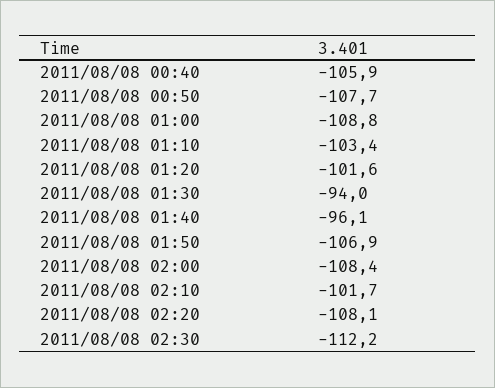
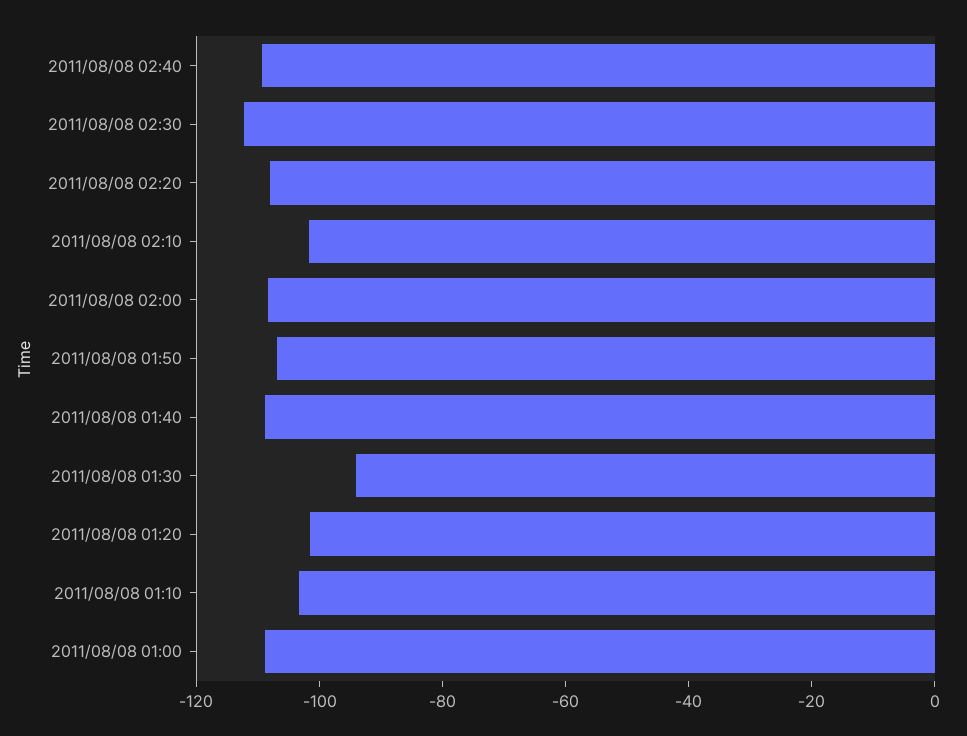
2011/08/08 00:40: -105.9 -> none
2011/08/08 00:50: -107.7 -> none
2011/08/08 01:40: -96.1 -> -110
2011/08/08 02:40: none -> -110

